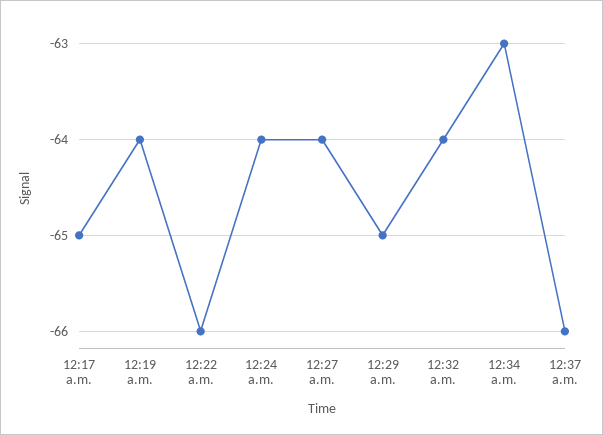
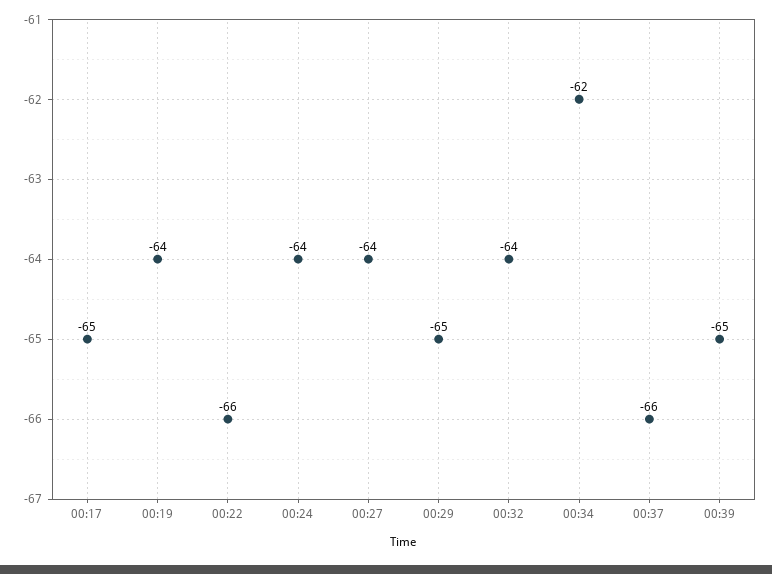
12:34 a.m.: -63 -> -62
00:39: none -> -65

